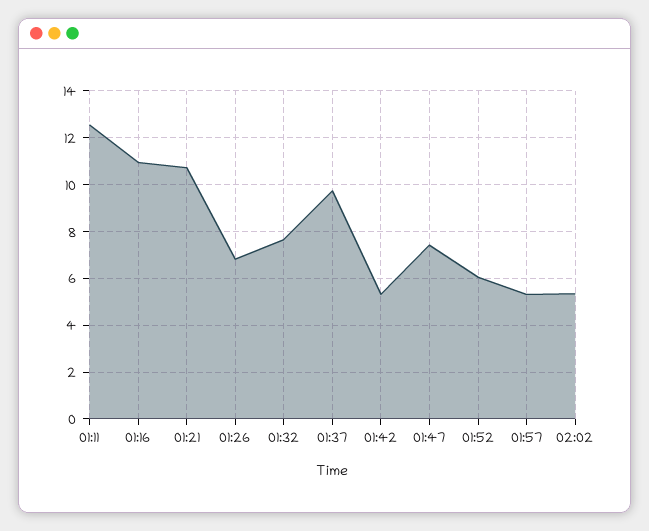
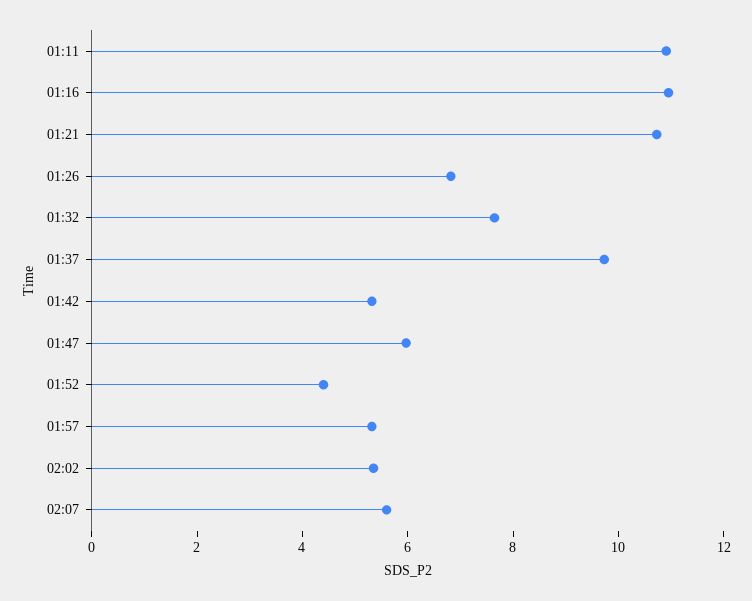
01:11: 12.5 -> 11
01:47: 7.5 -> 6
01:52: 6 -> 4.5
02:07: none -> 5.5

